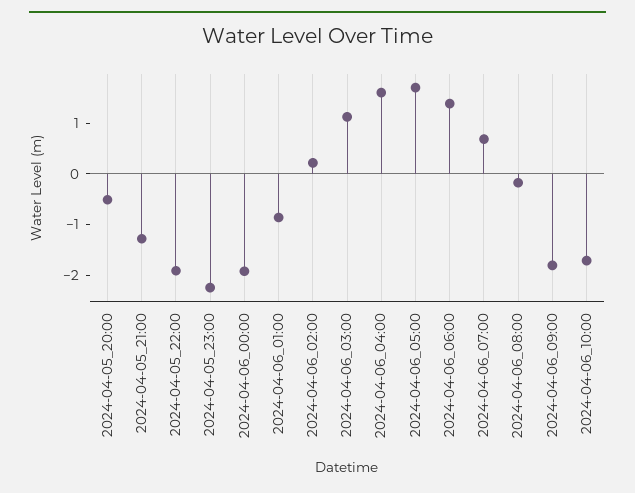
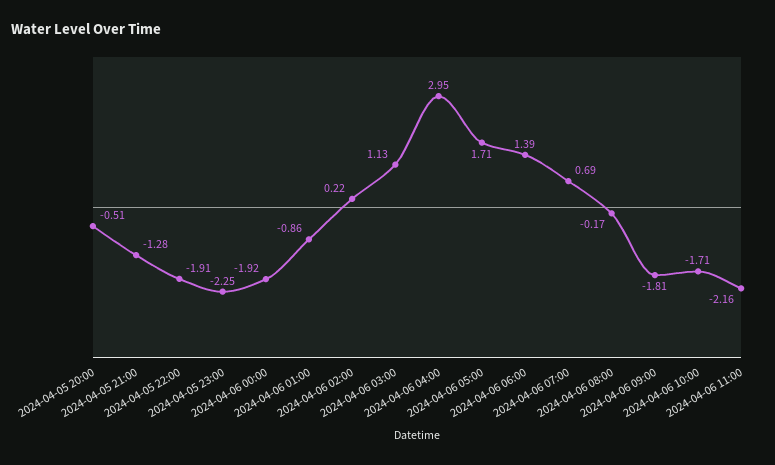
2024-04-06_04:00: 1.6 -> 2.95
2024-04-06 11:00: none -> -2.16

